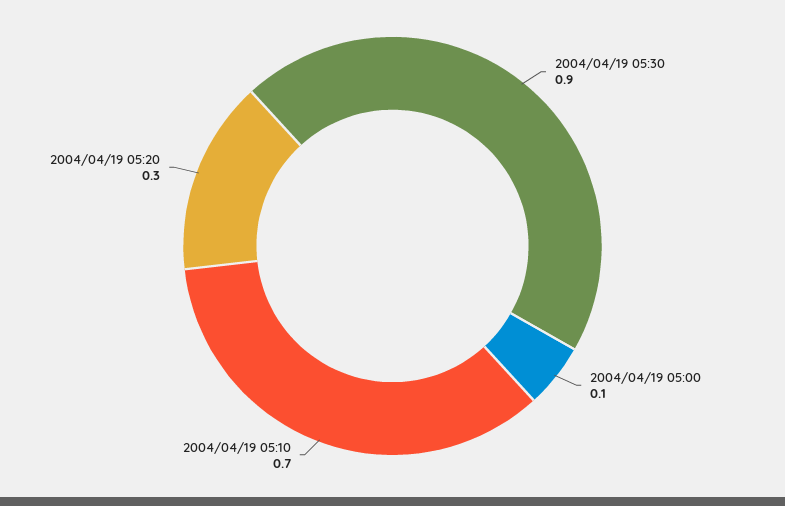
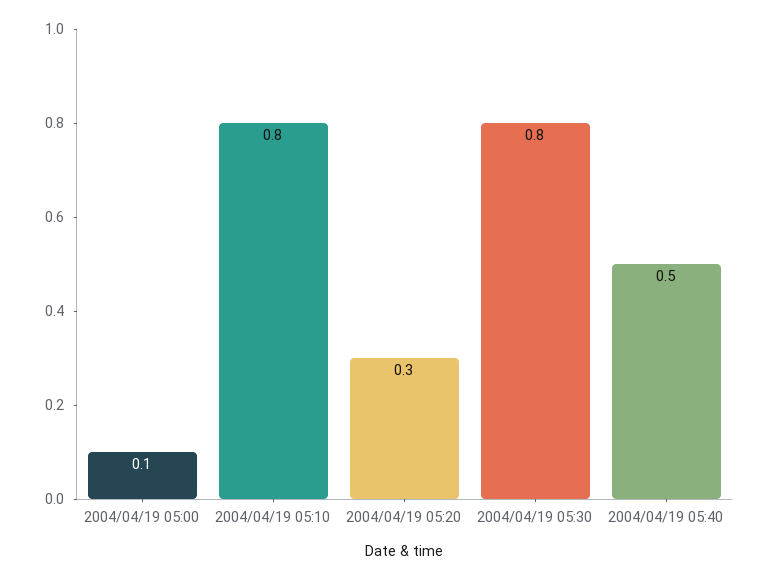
2004/04/19 05:30: 0.9 -> 0.8
2004/04/19 05:10: 0.7 -> 0.8
2004/04/19 05:40: none -> 0.5

